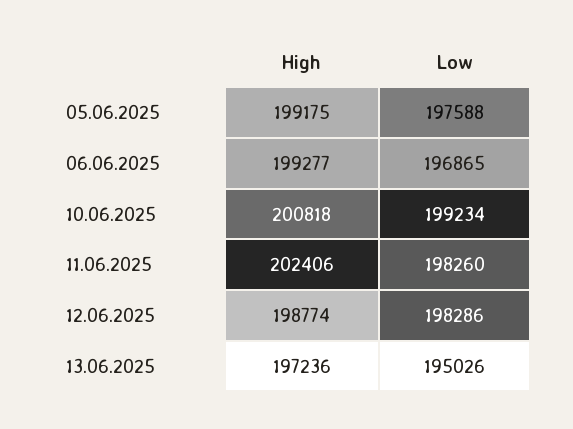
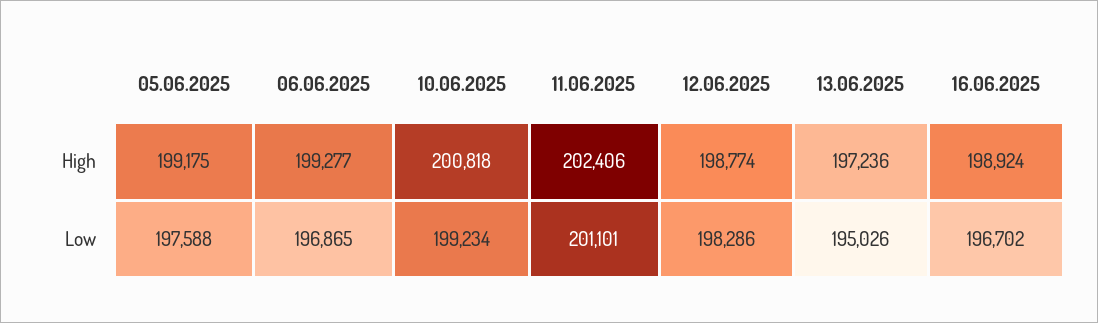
Low, 11.06.2025: 198260 -> 201101
High, 16.06.2025: none -> 198924
Low, 16.06.2025: none -> 196702

